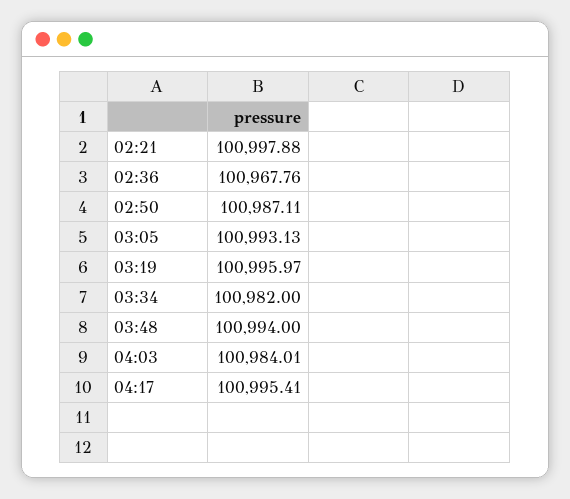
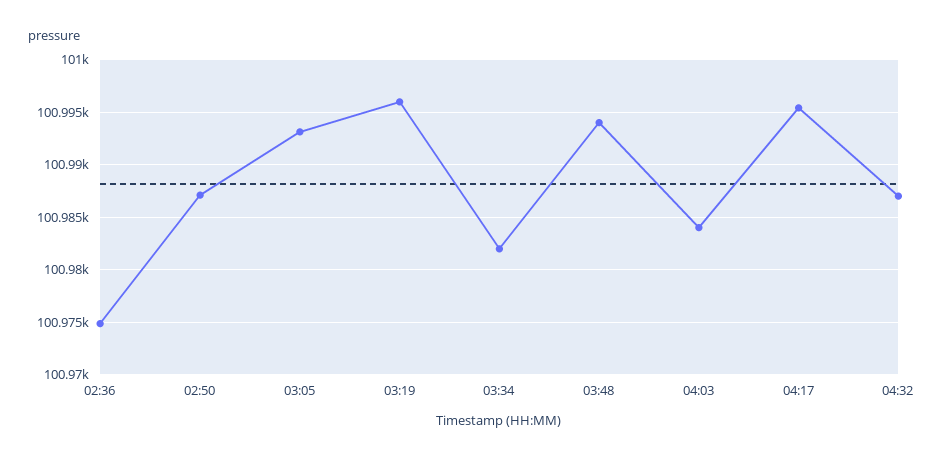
02:21: 100997.88 -> none
02:36: 100967.76 -> 100975
04:32: none -> 100987

